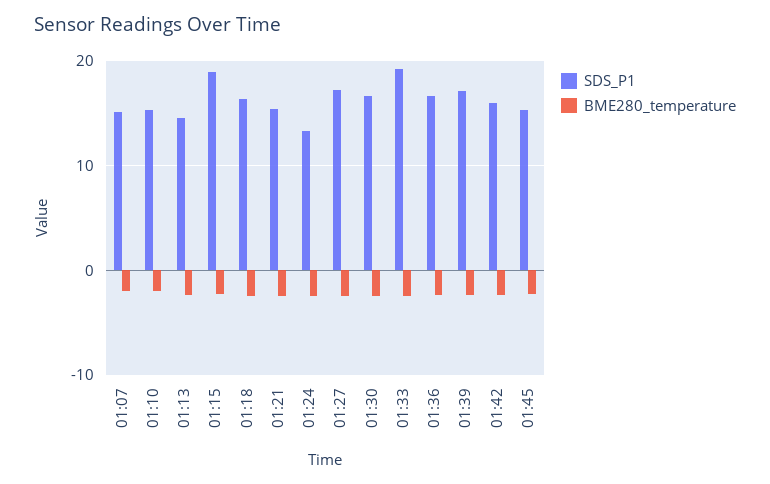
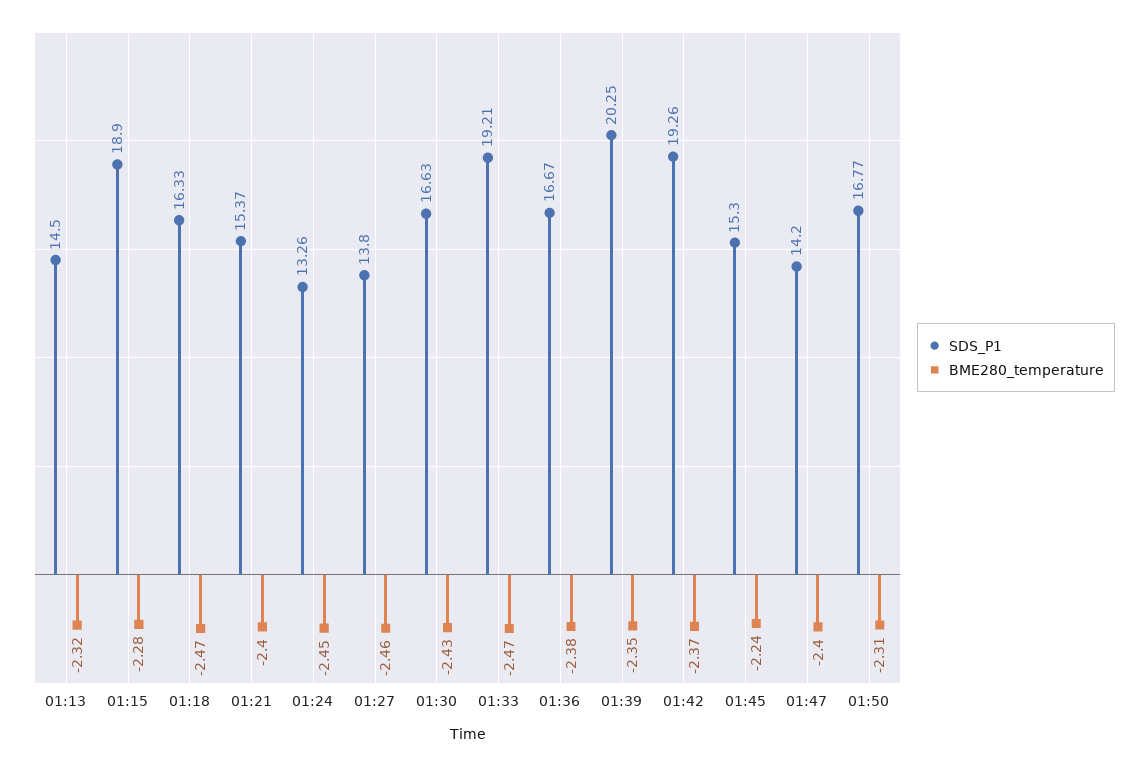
SDS_P1, 01:07: 15 -> none
BME280_temperature, 01:07: -2 -> none
SDS_P1, 01:10: 15 -> none
BME280_temperature, 01:10: -2 -> none
SDS_P1, 01:27: 17 -> 13.8
SDS_P1, 01:39: 17 -> 20.25
SDS_P1, 01:42: 16 -> 19.26
SDS_P1, 01:47: none -> 14.2
BME280_temperature, 01:47: none -> -2.4
SDS_P1, 01:50: none -> 16.77
BME280_temperature, 01:50: none -> -2.31

